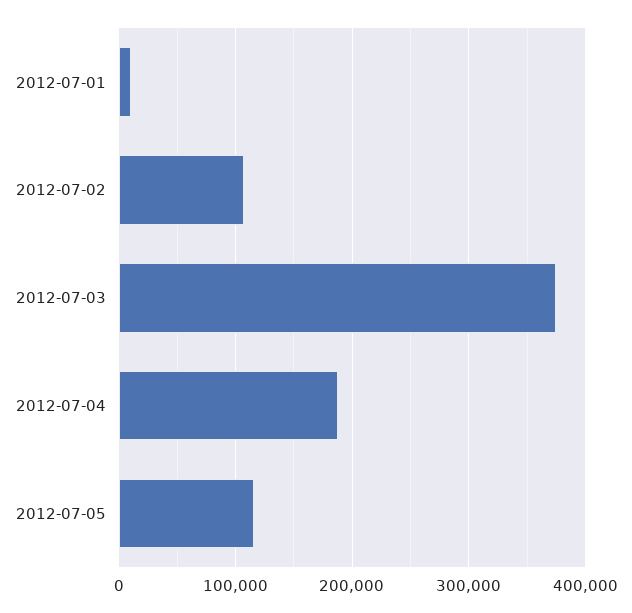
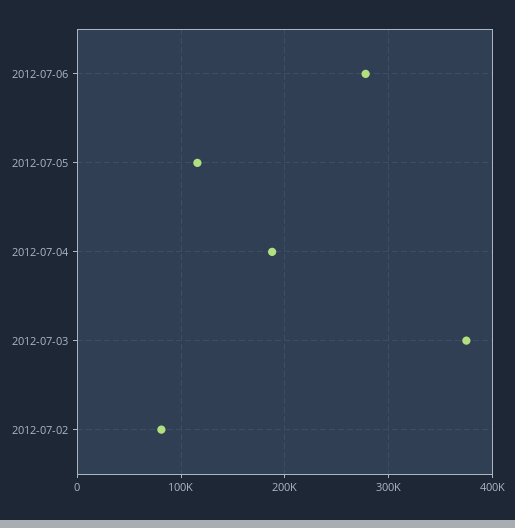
2012-07-01: 10000 -> none
2012-07-02: 110000 -> 80000
2012-07-06: none -> 280000

